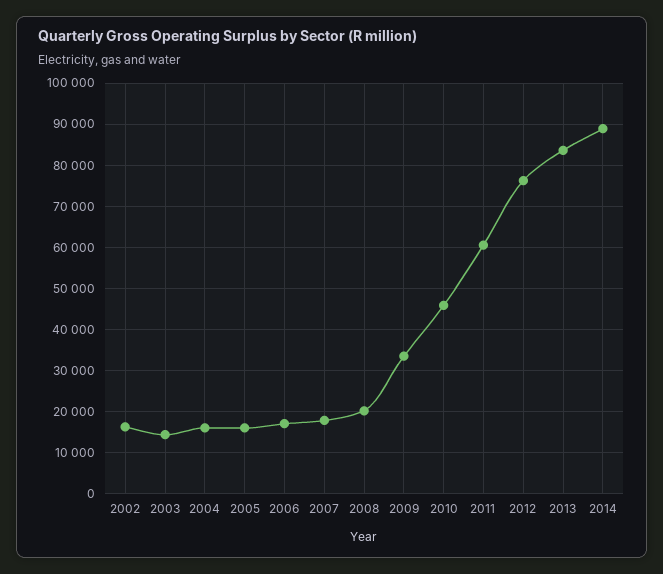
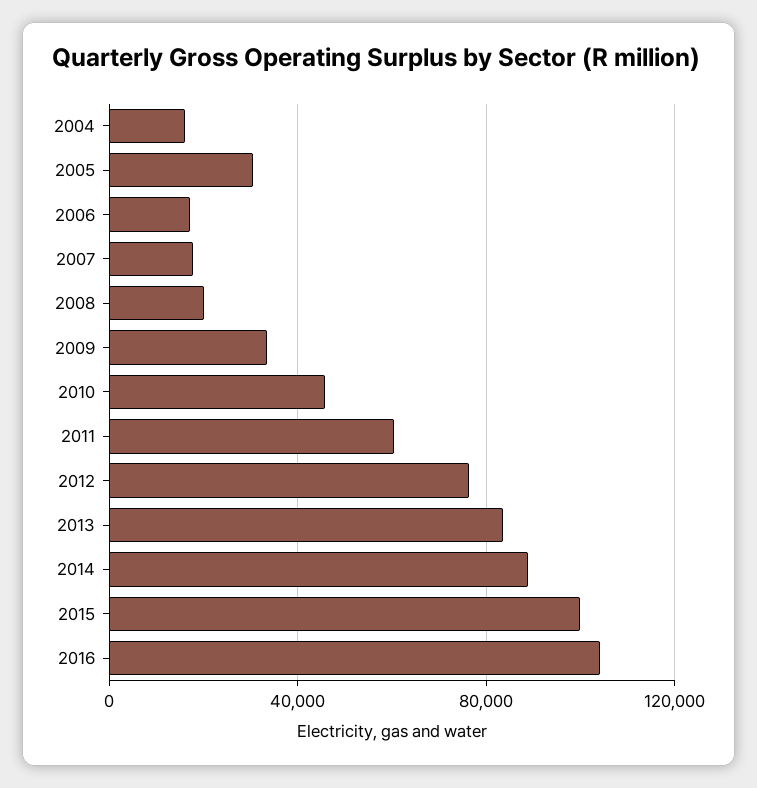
2002: 16000 -> none
2003: 14000 -> none
2005: 16000 -> 30000
2015: none -> 100000
2016: none -> 105000

